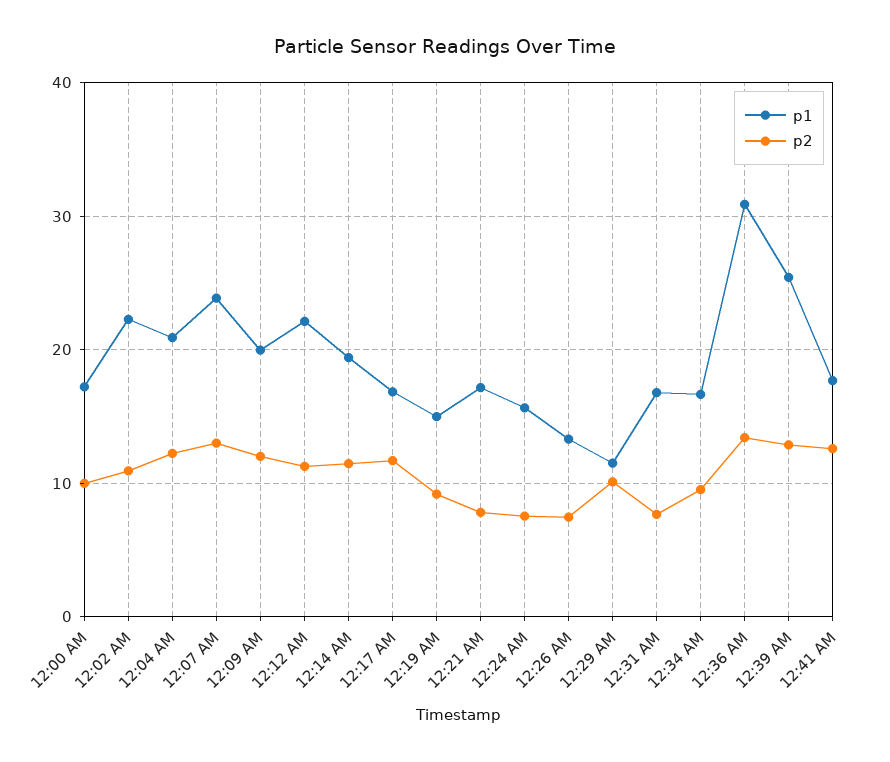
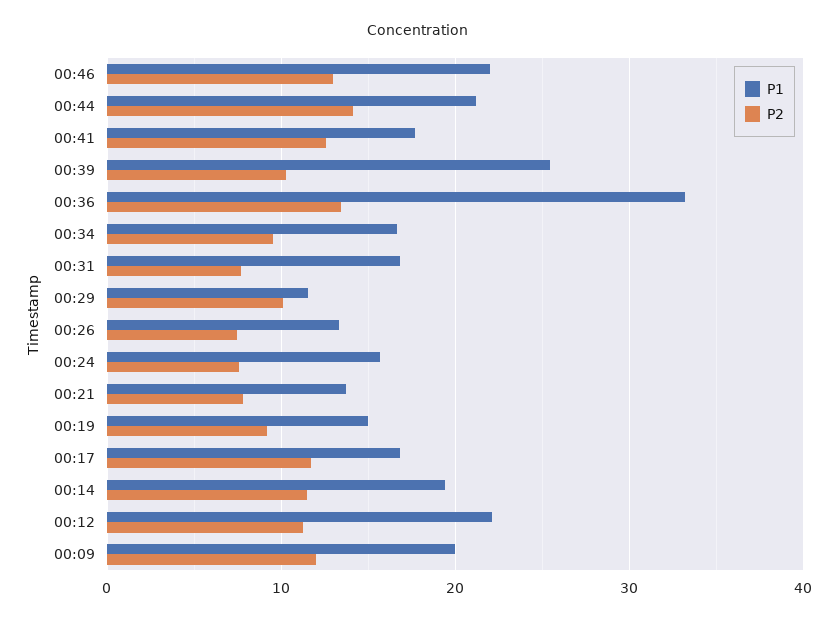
p1, 12:00 AM: 17 -> none
p2, 12:00 AM: 10 -> none
p1, 12:02 AM: 22 -> none
p2, 12:02 AM: 11 -> none
p1, 12:04 AM: 21 -> none
p2, 12:04 AM: 12 -> none
p1, 12:07 AM: 24 -> none
p2, 12:07 AM: 13 -> none
p1, 12:21 AM: 17 -> 14
p1, 12:36 AM: 31 -> 33
p2, 12:39 AM: 13 -> 10
p1, 00:46: none -> 22
p2, 00:46: none -> 13
p1, 00:44: none -> 21
p2, 00:44: none -> 14

